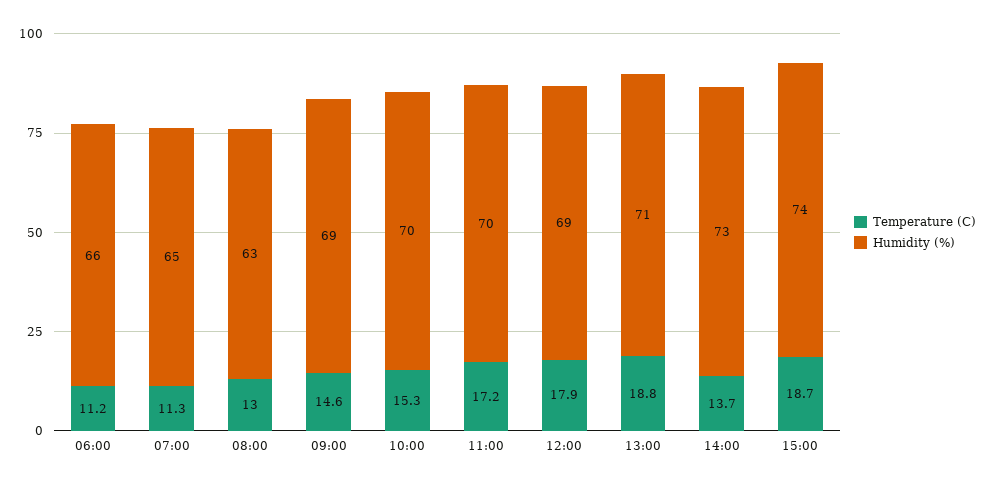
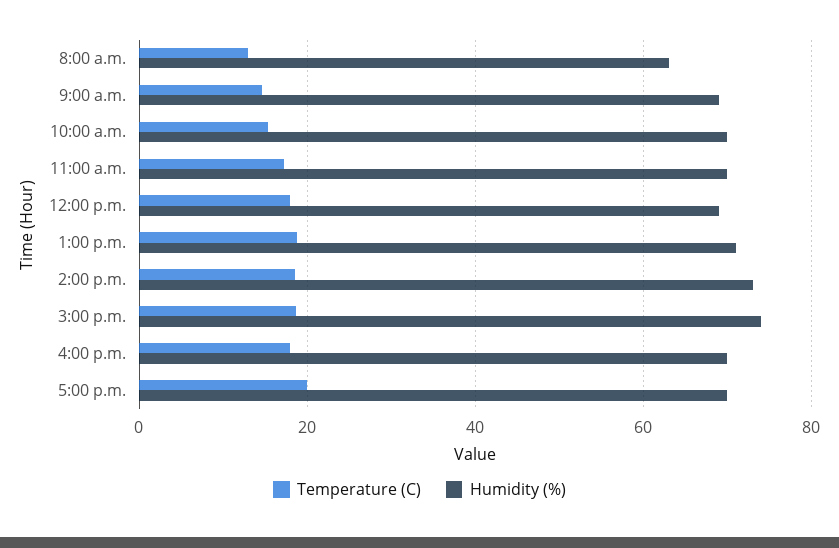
Temperature (C), 06:00: 11.2 -> none
Humidity (%), 06:00: 66 -> none
Temperature (C), 07:00: 11.3 -> none
Humidity (%), 07:00: 65 -> none
Temperature (C), 14:00: 13.7 -> 18
Temperature (C), 4:00 p.m.: none -> 18
Humidity (%), 4:00 p.m.: none -> 70
Temperature (C), 5:00 p.m.: none -> 20
Humidity (%), 5:00 p.m.: none -> 70

